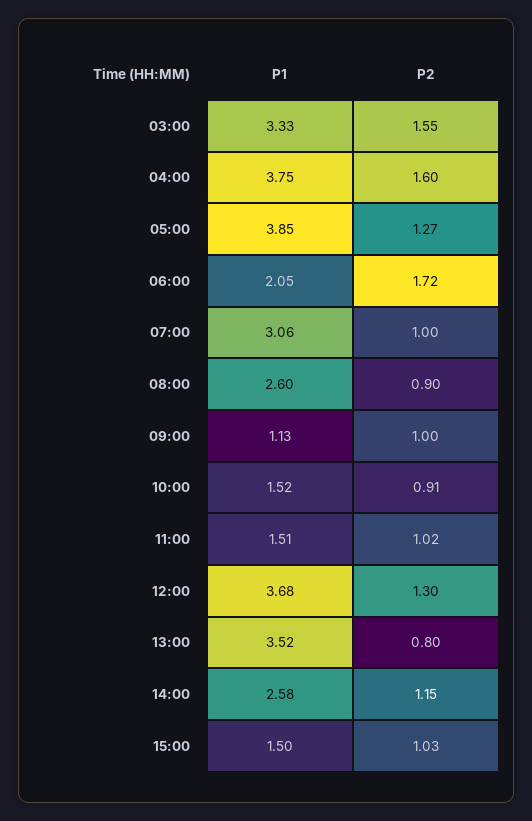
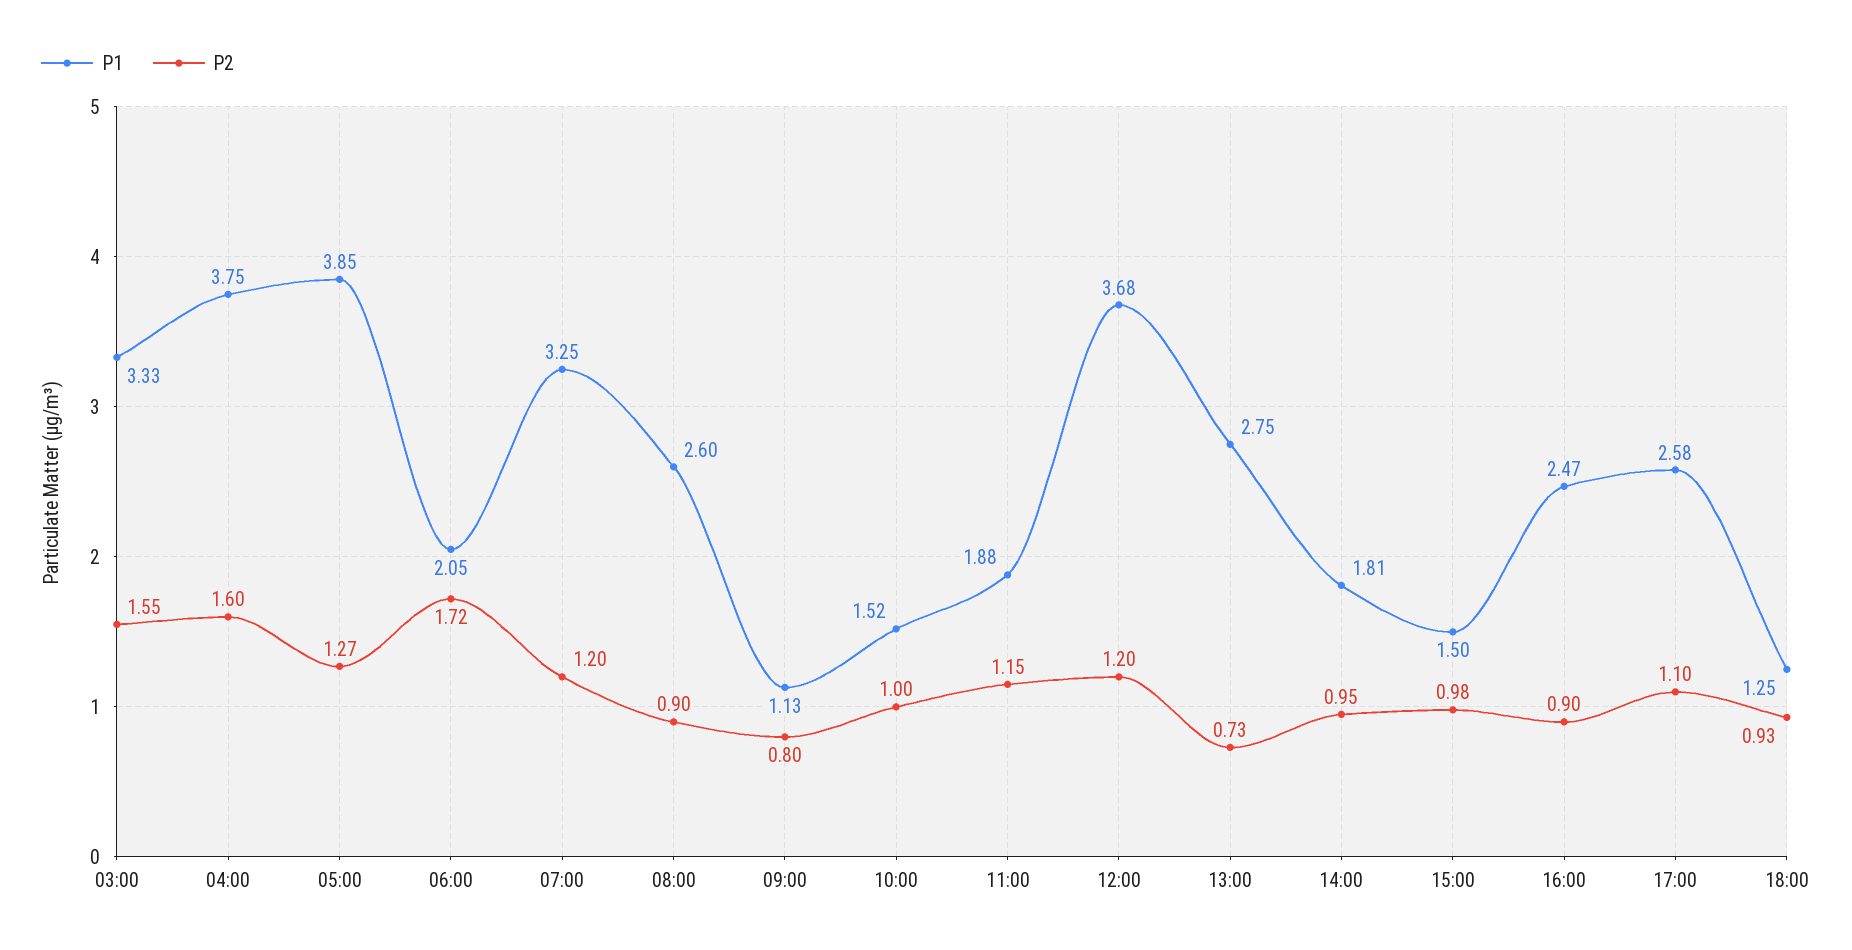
P1, 07:00: 3.06 -> 3.25
P2, 07:00: 1 -> 1.2
P2, 09:00: 1 -> 0.8
P2, 10:00: 0.91 -> 1
P1, 11:00: 1.51 -> 1.88
P2, 11:00: 1.02 -> 1.15
P2, 12:00: 1.3 -> 1.2
P1, 13:00: 3.52 -> 2.75
P2, 13:00: 0.8 -> 0.73
P1, 14:00: 2.58 -> 1.81
P2, 14:00: 1.15 -> 0.95
P2, 15:00: 1.03 -> 0.98
P1, 16:00: none -> 2.47
P2, 16:00: none -> 0.9
P1, 17:00: none -> 2.58
P2, 17:00: none -> 1.1
P1, 18:00: none -> 1.25
P2, 18:00: none -> 0.93

